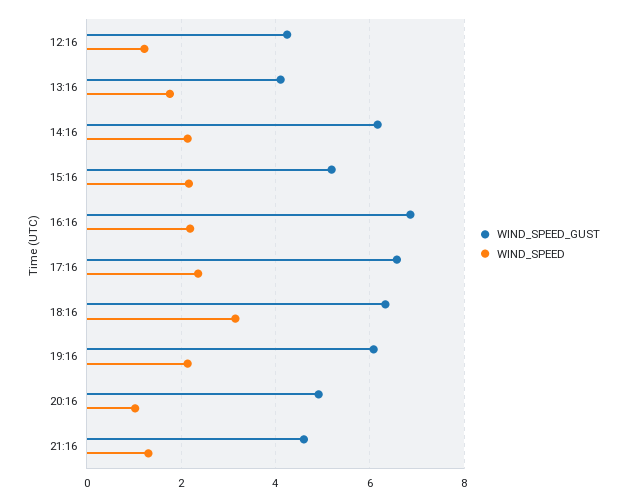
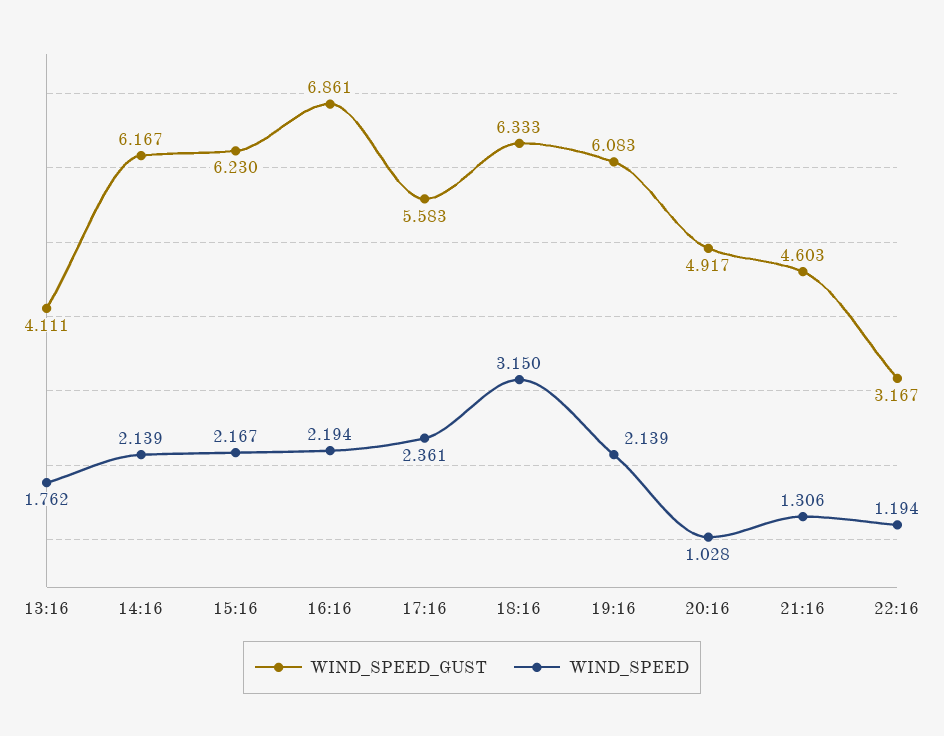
WIND_SPEED_GUST, 12:16: 4.2 -> none
WIND_SPEED, 12:16: 1.2 -> none
WIND_SPEED_GUST, 15:16: 5.2 -> 6.23
WIND_SPEED_GUST, 17:16: 6.6 -> 5.583
WIND_SPEED_GUST, 22:16: none -> 3.167
WIND_SPEED, 22:16: none -> 1.194

